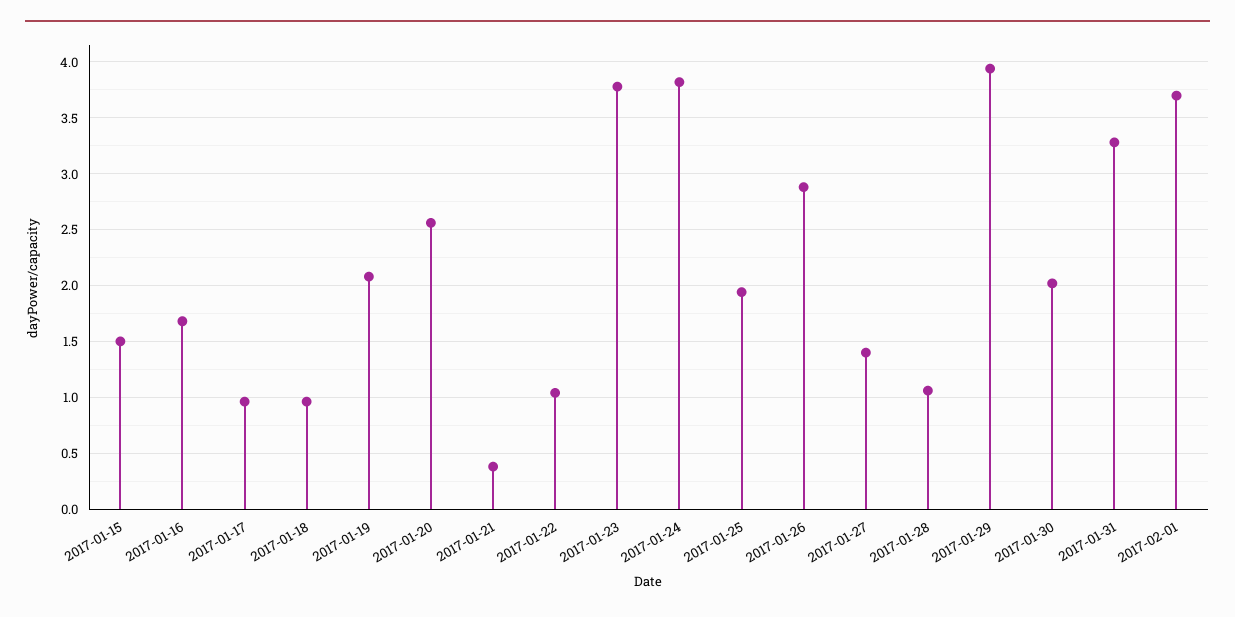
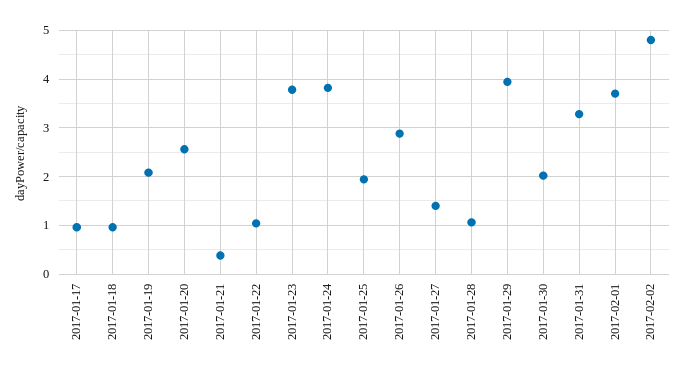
2017-01-15: 1.5 -> none
2017-01-16: 1.7 -> none
2017-02-02: none -> 4.8

